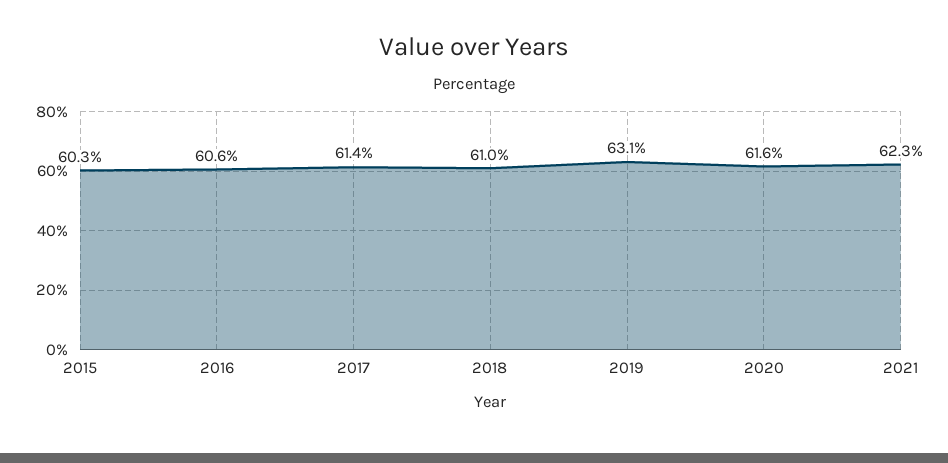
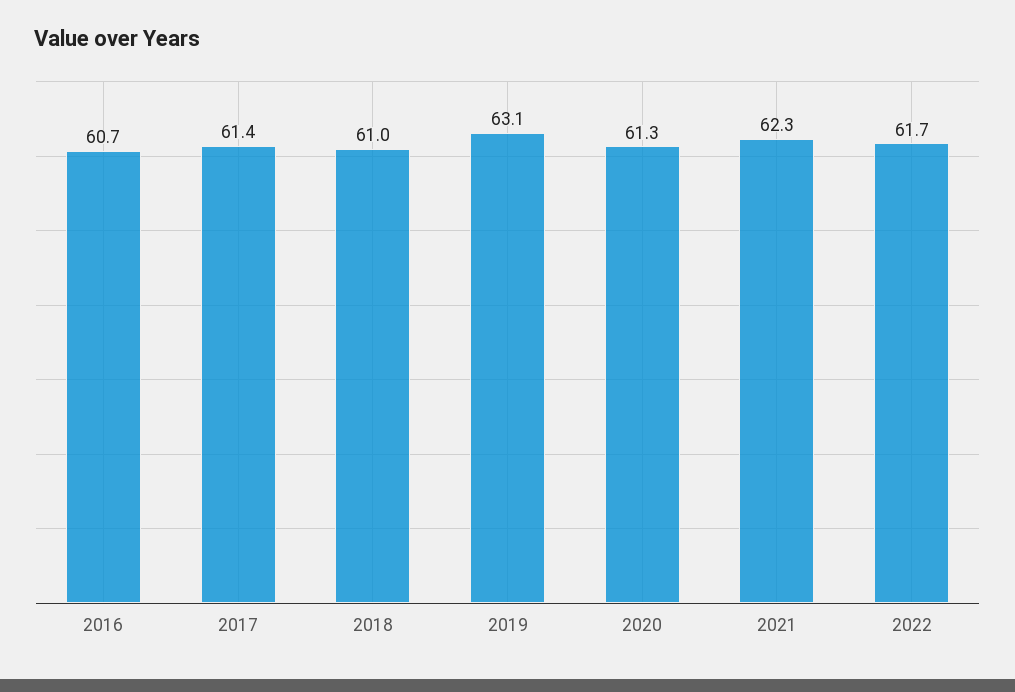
2015: 60.3 -> none
2016: 60.6 -> 60.7
2020: 61.6 -> 61.3
2022: none -> 61.7

